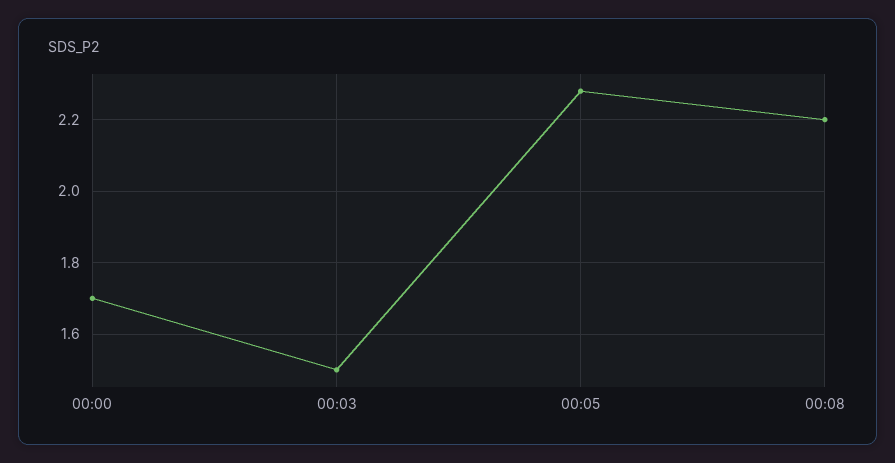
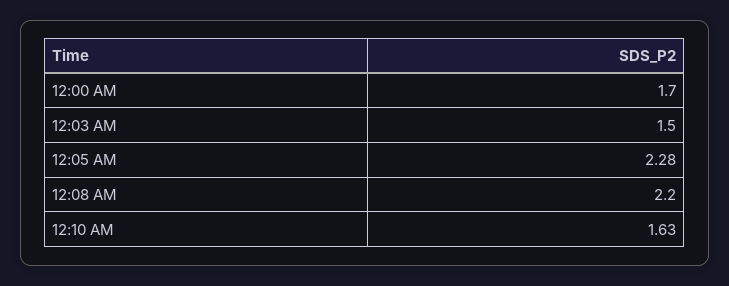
12:10 AM: none -> 1.63

